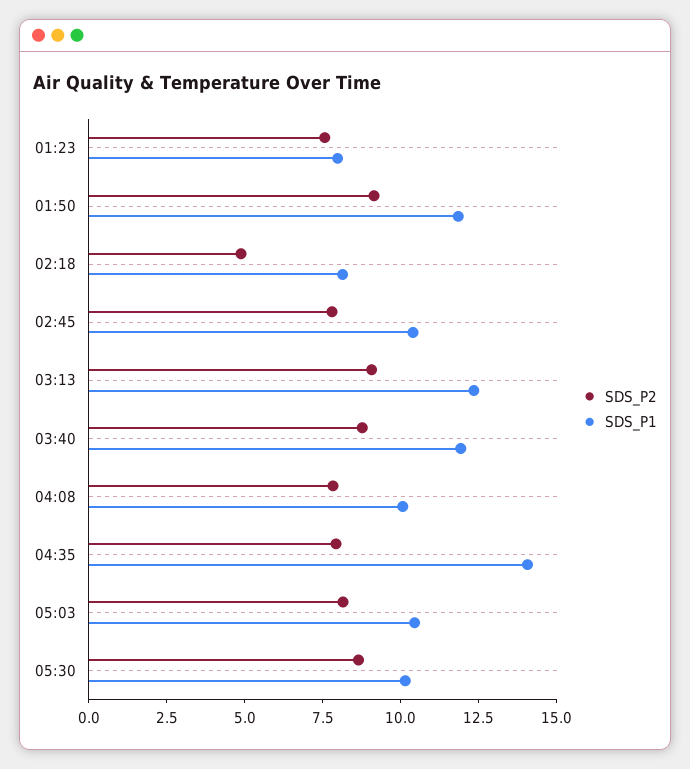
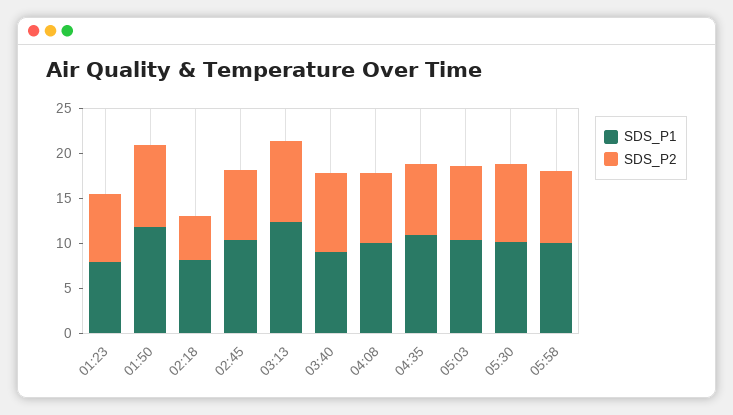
SDS_P1, 03:40: 12 -> 9
SDS_P1, 04:35: 14 -> 11
SDS_P1, 05:58: none -> 10
SDS_P2, 05:58: none -> 8

